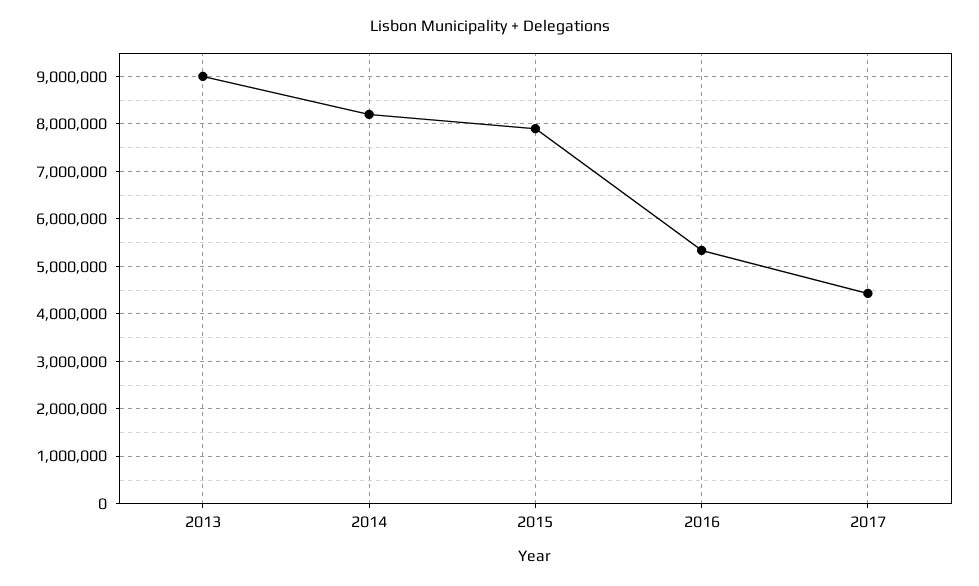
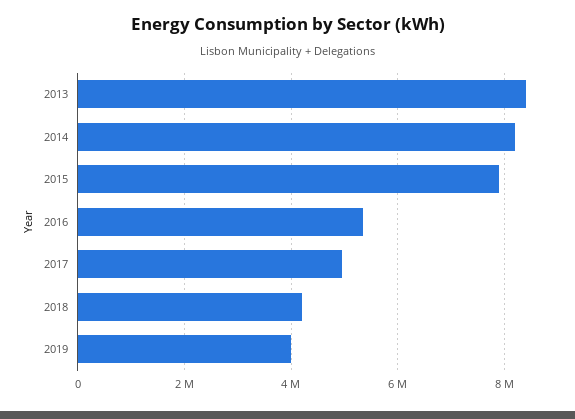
2013: 9000000 -> 8400000
2017: 4400000 -> 5000000
2018: none -> 4200000
2019: none -> 4000000

